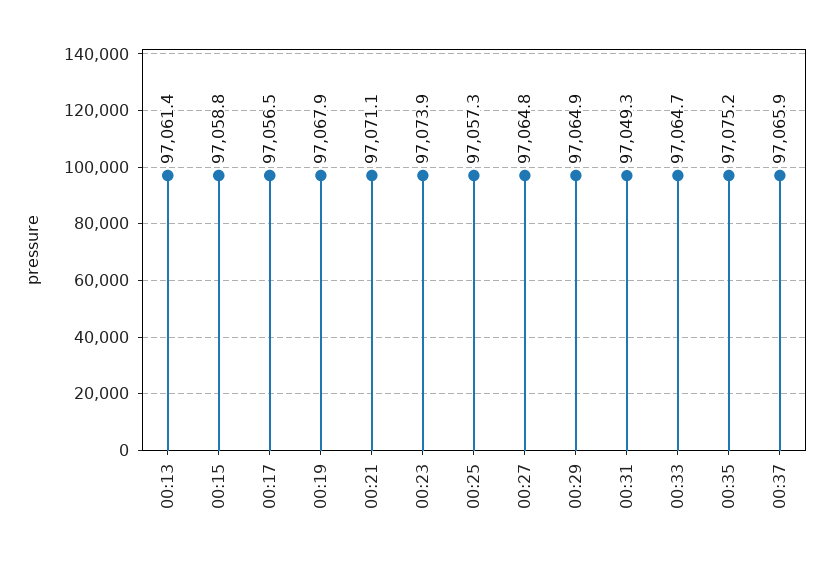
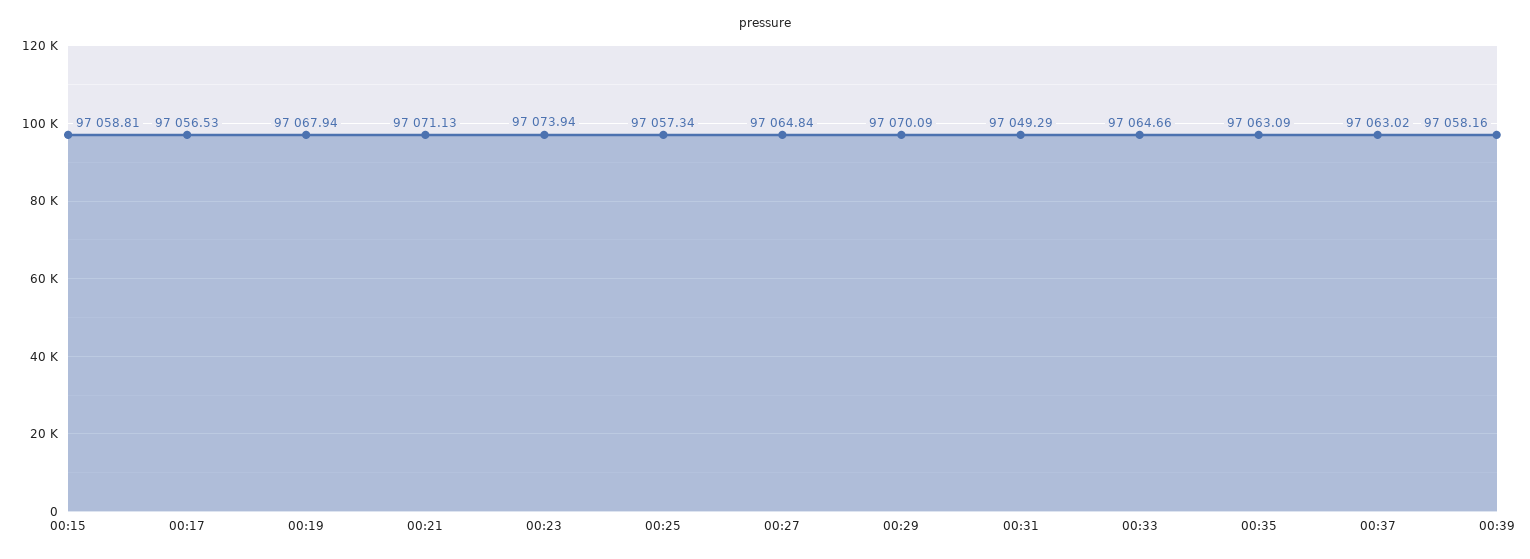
00:13: 97061.4 -> none
00:29: 97064.9 -> 97070.09
00:35: 97075.2 -> 97063.09
00:37: 97065.9 -> 97063.02
00:39: none -> 97058.16

